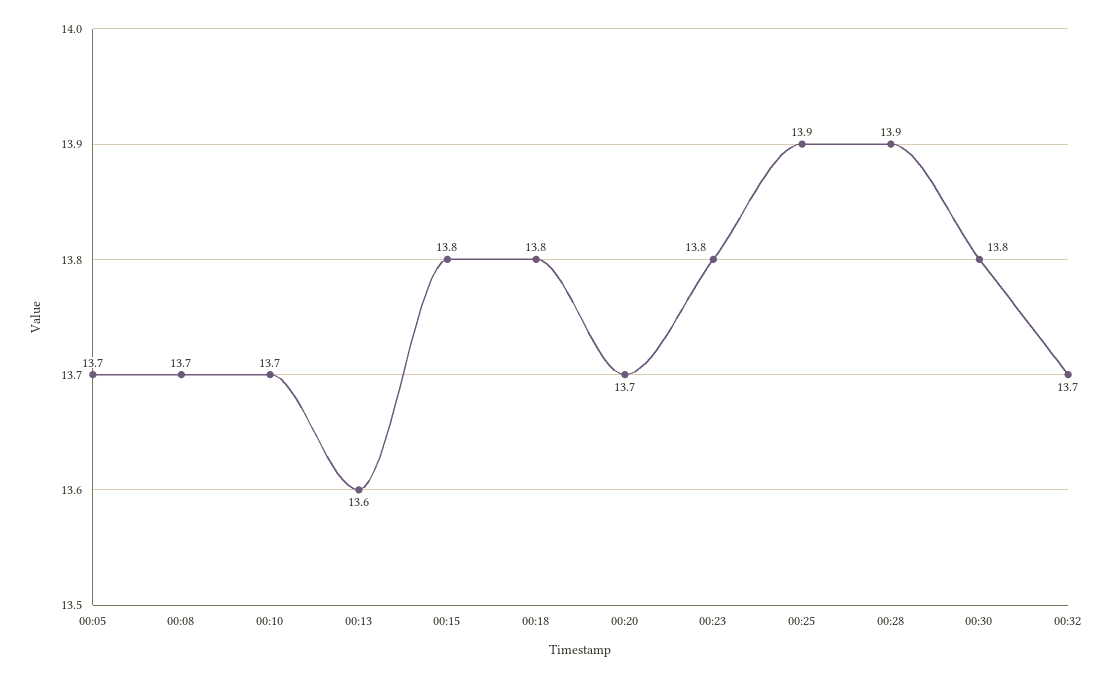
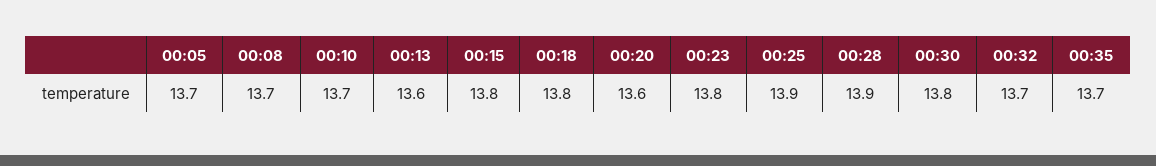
00:20: 13.7 -> 13.6
00:35: none -> 13.7

